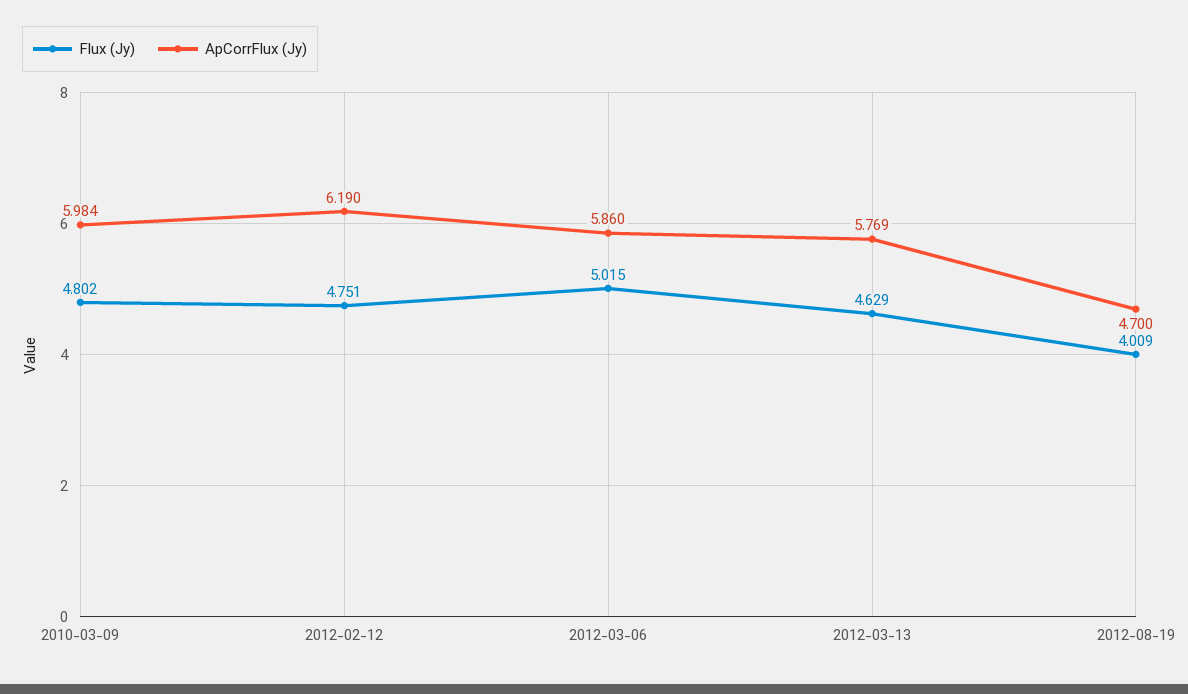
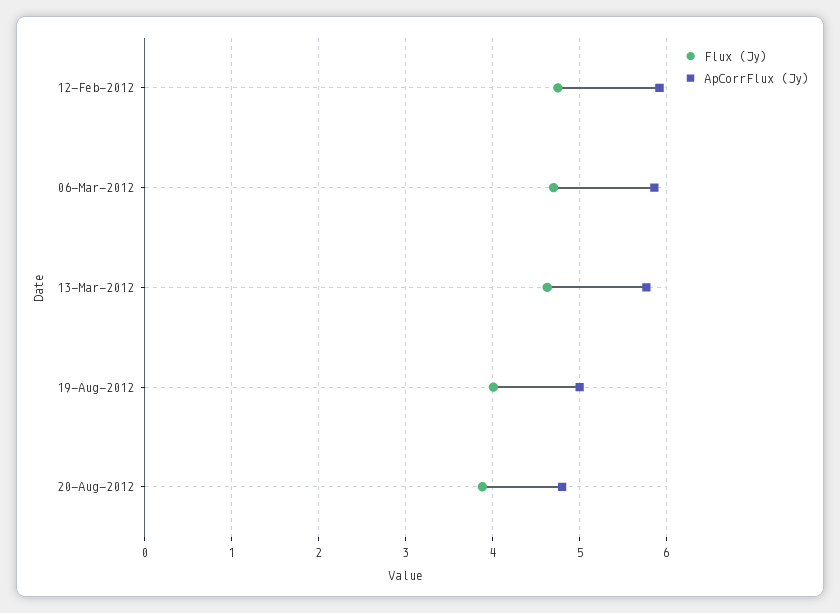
Flux (Jy), 2010-03-09: 4.802 -> none
ApCorrFlux (Jy), 2010-03-09: 5.984 -> none
ApCorrFlux (Jy), 2012-02-12: 6.19 -> 5.9
Flux (Jy), 2012-03-06: 5.015 -> 4.7
ApCorrFlux (Jy), 2012-08-19: 4.7 -> 5
Flux (Jy), 20-Aug-2012: none -> 3.9
ApCorrFlux (Jy), 20-Aug-2012: none -> 4.8

